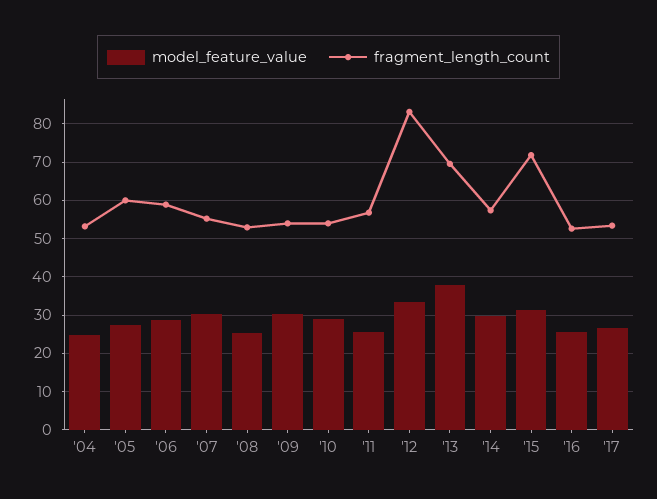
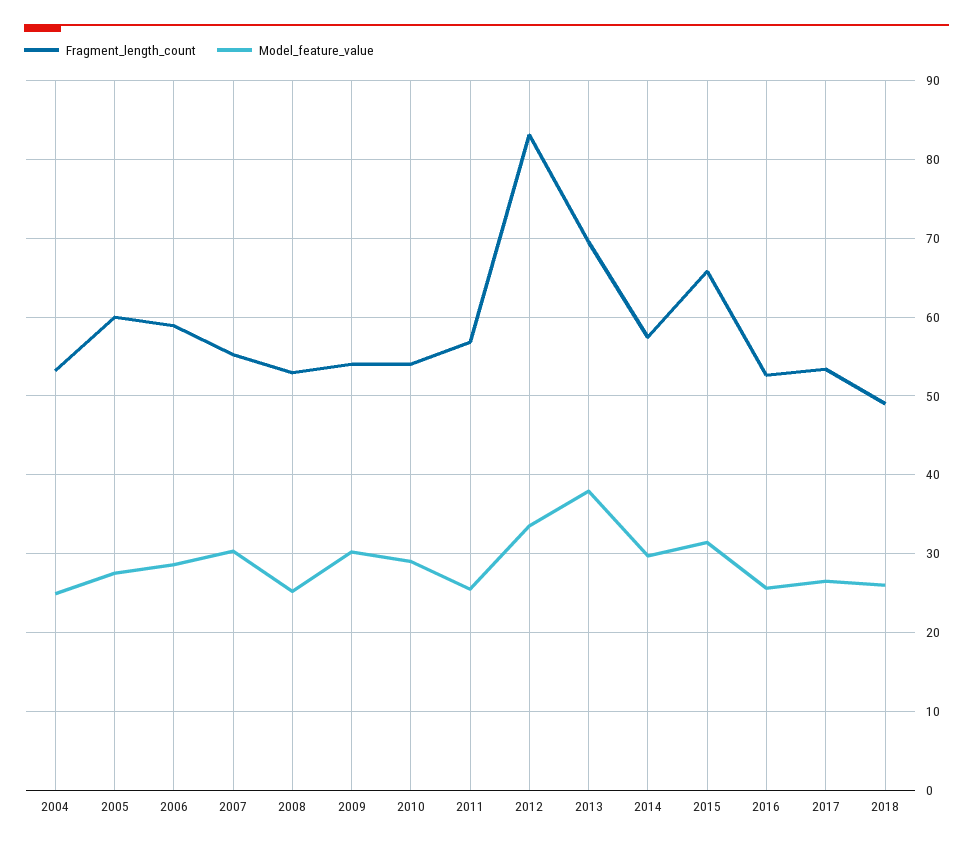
fragment_length_count, '15: 72 -> 66
fragment_length_count, 2018: none -> 49
model_feature_value, 2018: none -> 26

